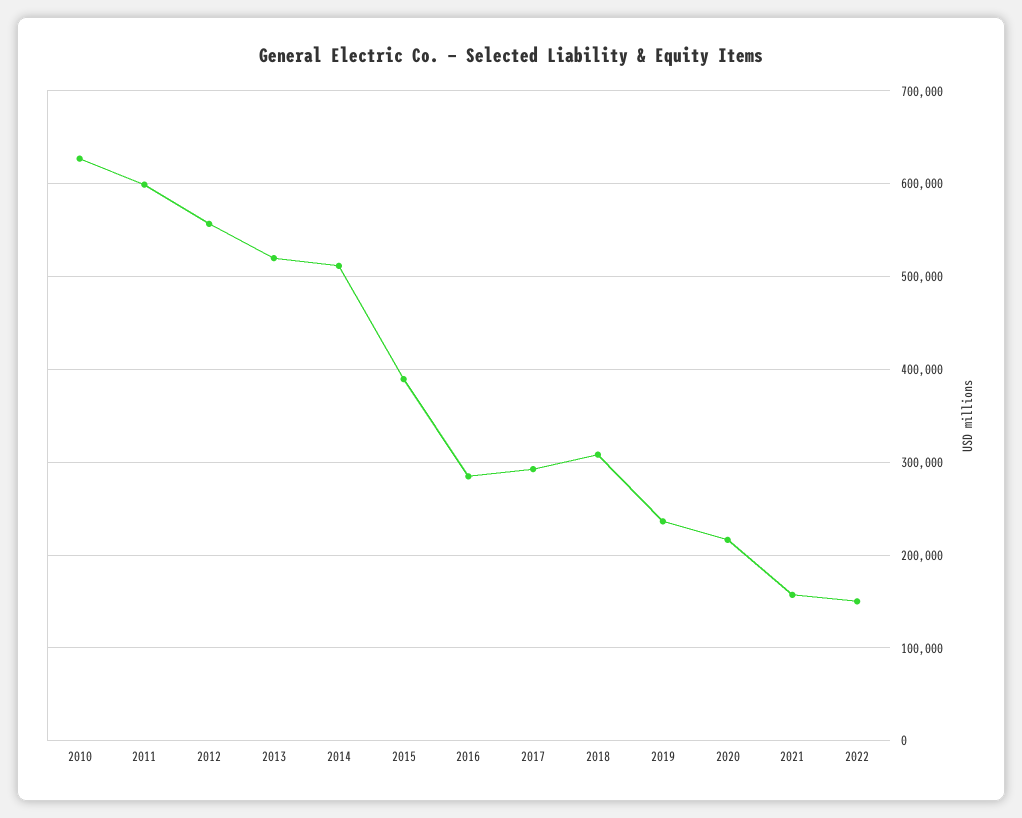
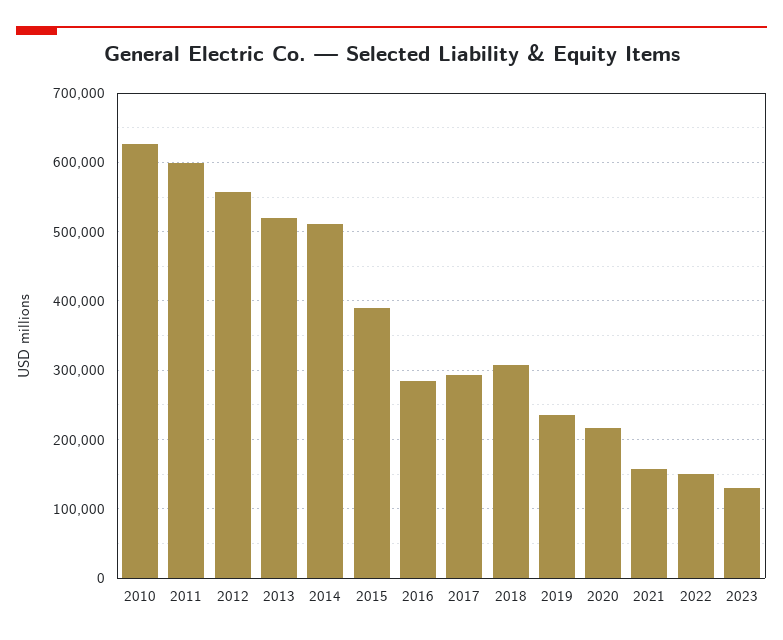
2023: none -> 130000

